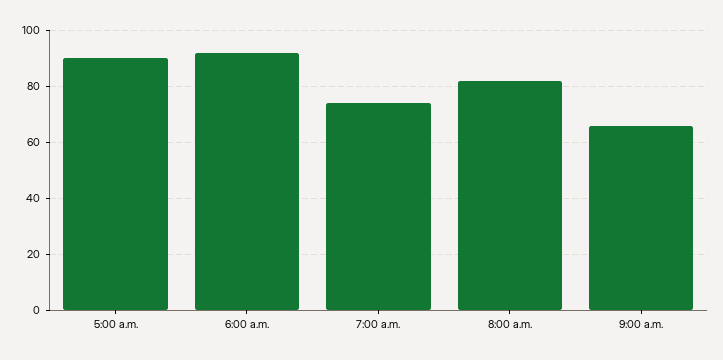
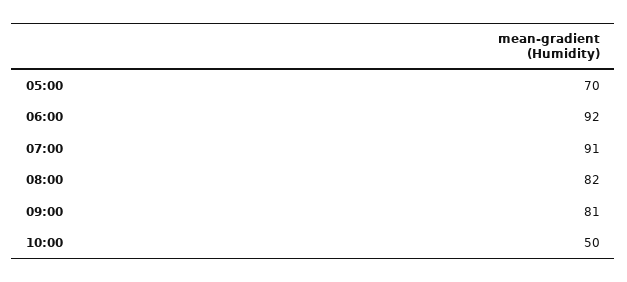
5:00 a.m.: 90 -> 70
7:00 a.m.: 75 -> 91
9:00 a.m.: 65 -> 81
10:00: none -> 50

